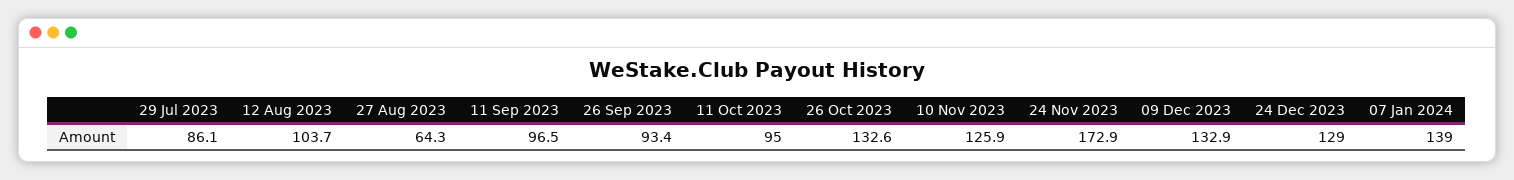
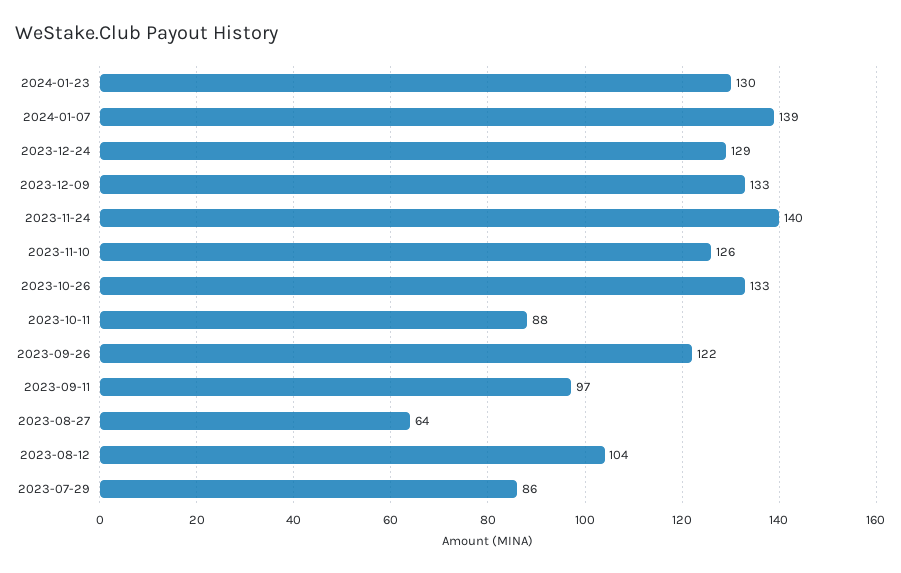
26 Sep 2023: 93.4 -> 122
11 Oct 2023: 95 -> 88
24 Nov 2023: 172.9 -> 140
2024-01-23: none -> 130

